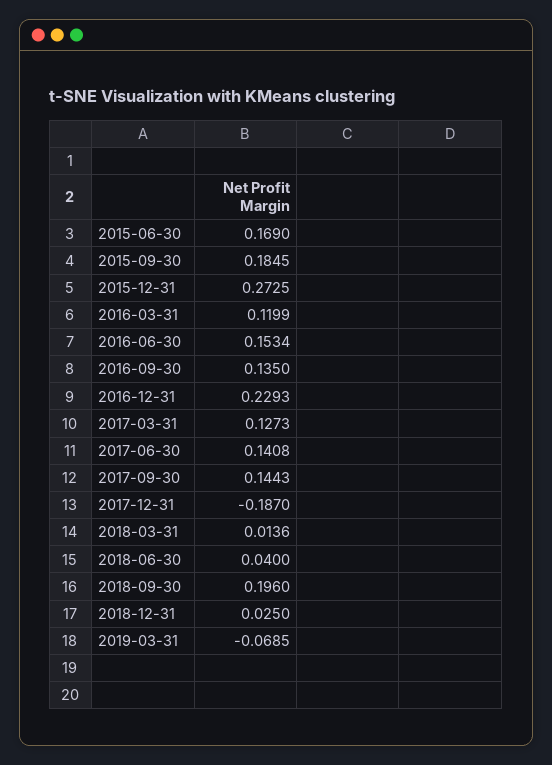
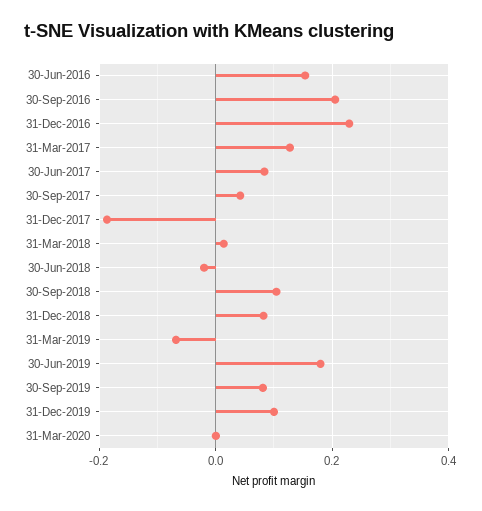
2015-06-30: 0.169 -> none
2015-09-30: 0.1845 -> none
2015-12-31: 0.2725 -> none
2016-03-31: 0.1199 -> none
2016-09-30: 0.135 -> 0.2
2017-06-30: 0.1408 -> 0.08
2017-09-30: 0.1443 -> 0.04
2018-06-30: 0.04 -> -0.02
2018-09-30: 0.196 -> 0.1
2018-12-31: 0.025 -> 0.08
30-Jun-2019: none -> 0.18
30-Sep-2019: none -> 0.08
31-Dec-2019: none -> 0.1
31-Mar-2020: none -> 0

